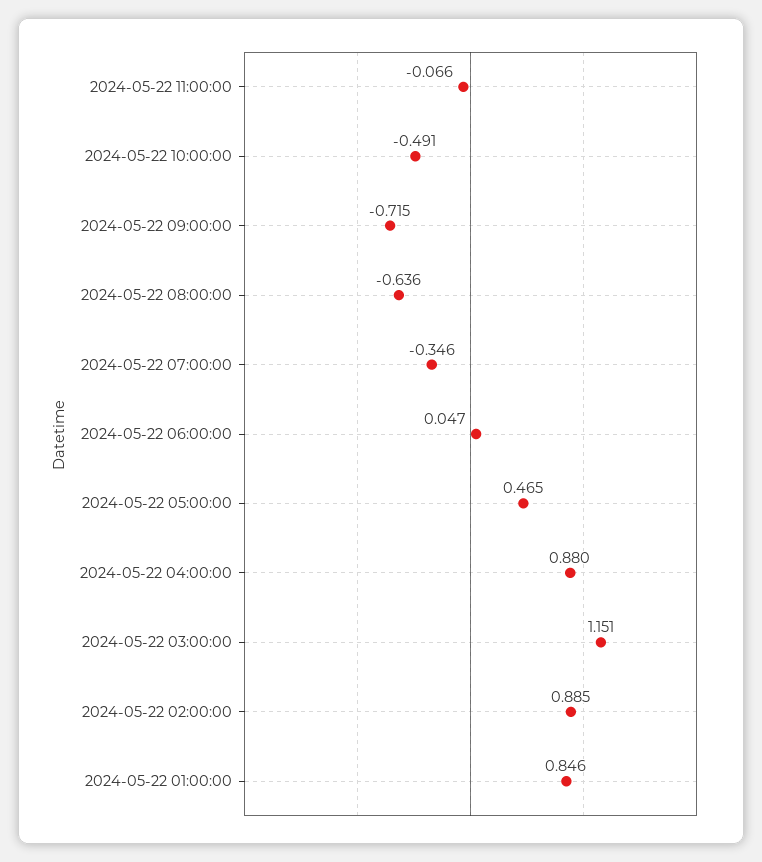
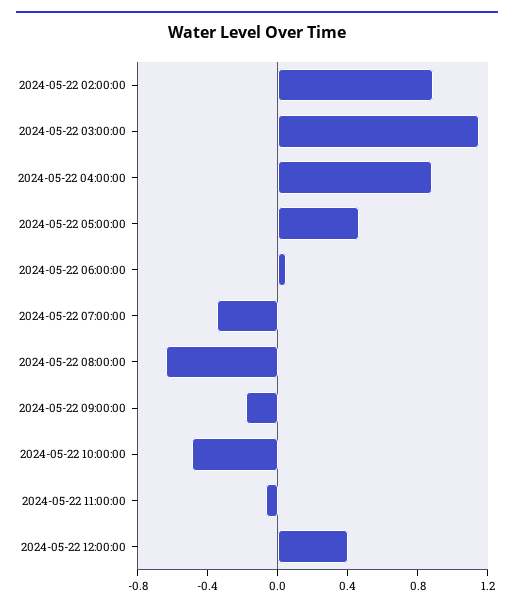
2024-05-22 09:00:00: -0.715 -> -0.2
2024-05-22 01:00:00: 0.846 -> none
2024-05-22 12:00:00: none -> 0.4

